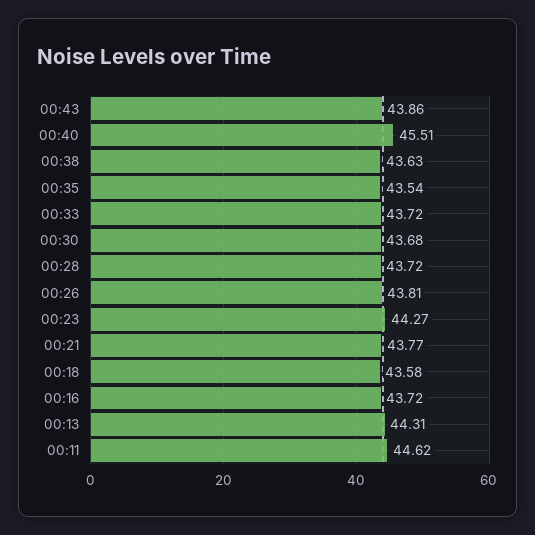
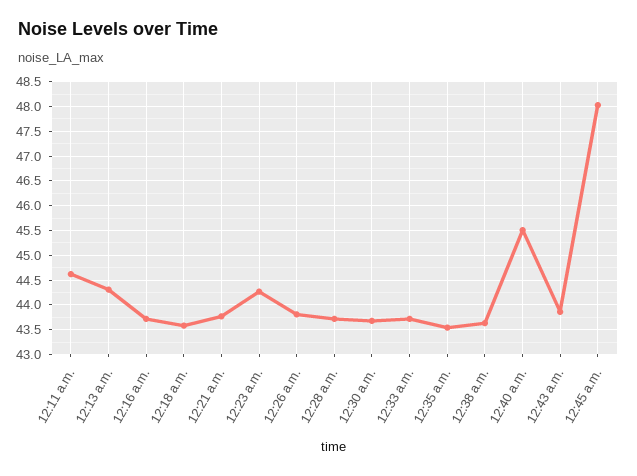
12:45 a.m.: none -> 48

